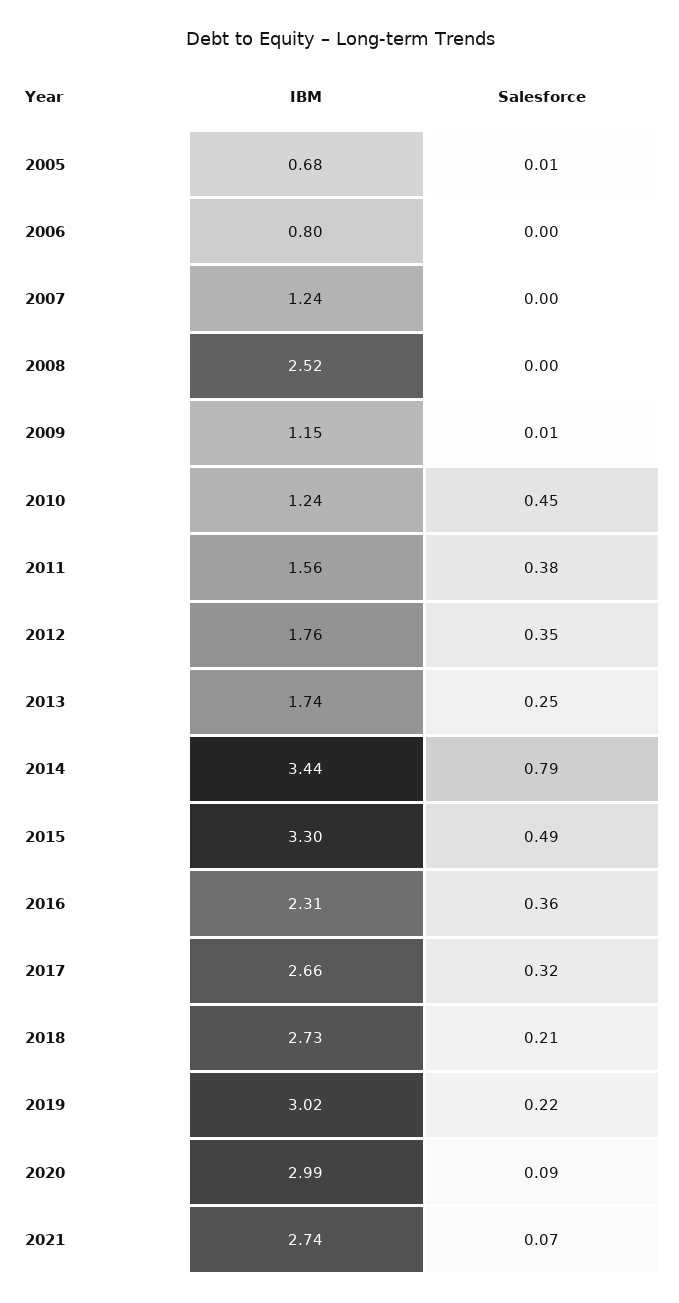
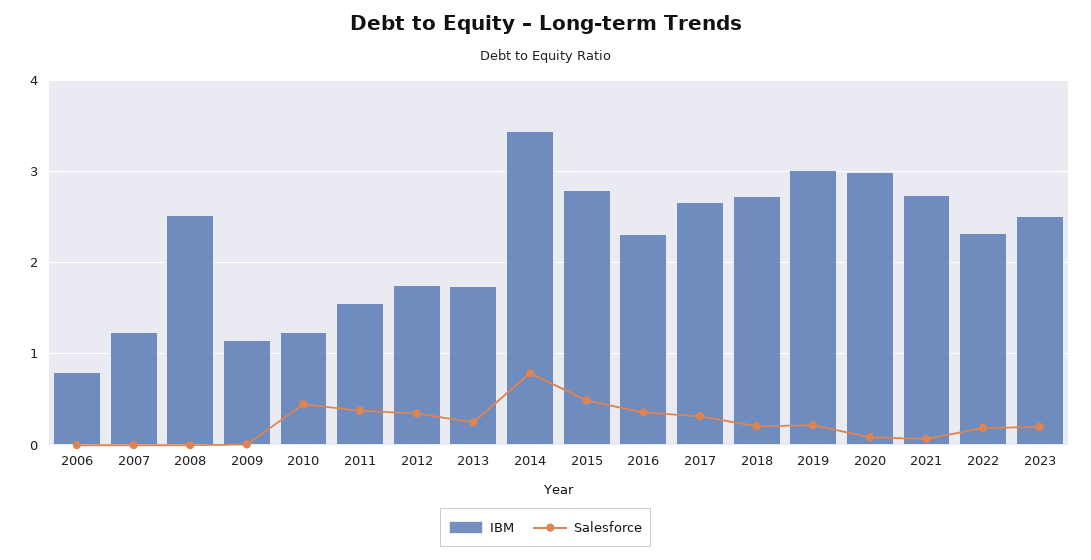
IBM, 2005: 0.68 -> none
Salesforce, 2005: 0.01 -> none
IBM, 2015: 3.3 -> 2.8
IBM, 2022: none -> 2.3
Salesforce, 2022: none -> 0.2
IBM, 2023: none -> 2.5
Salesforce, 2023: none -> 0.2

